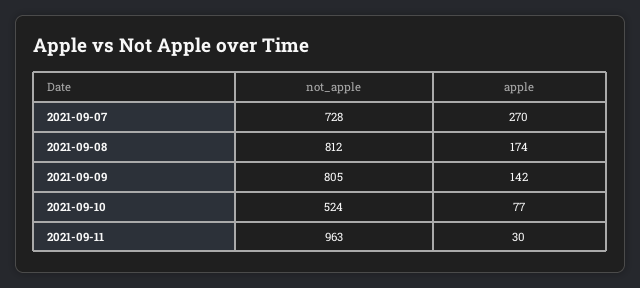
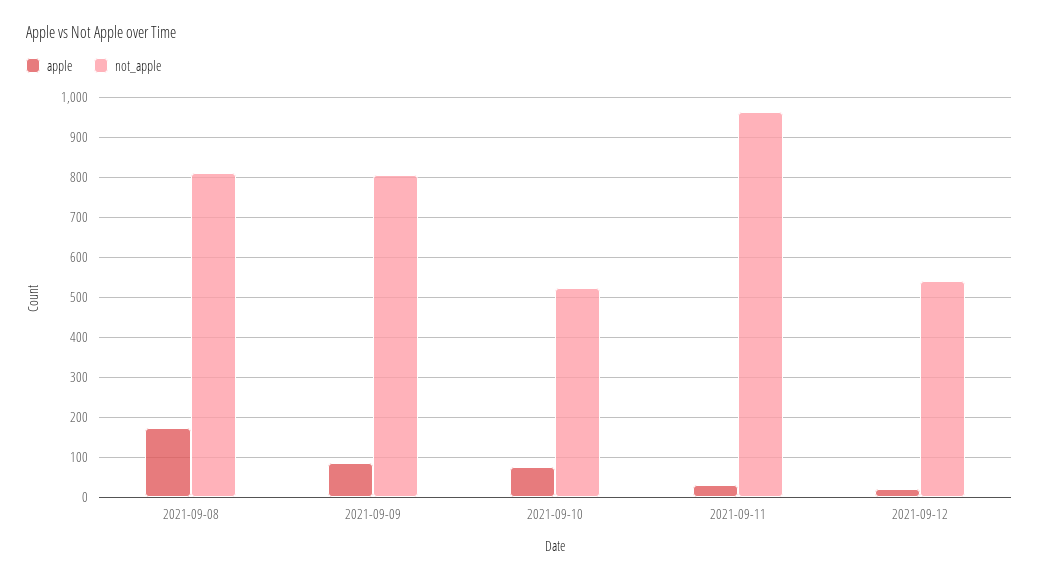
not_apple, 2021-09-07: 728 -> none
apple, 2021-09-07: 270 -> none
apple, 2021-09-09: 142 -> 80
apple, 2021-09-12: none -> 20
not_apple, 2021-09-12: none -> 540

